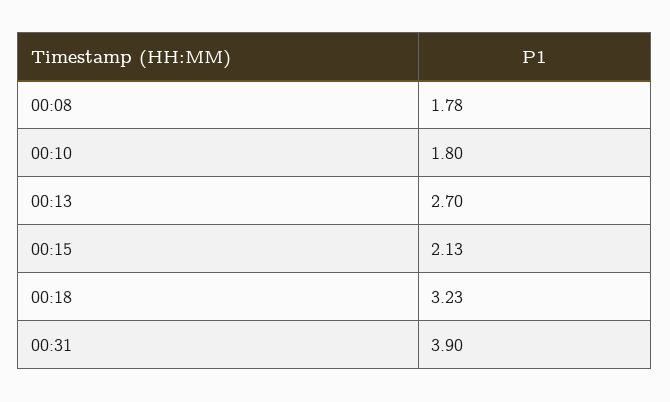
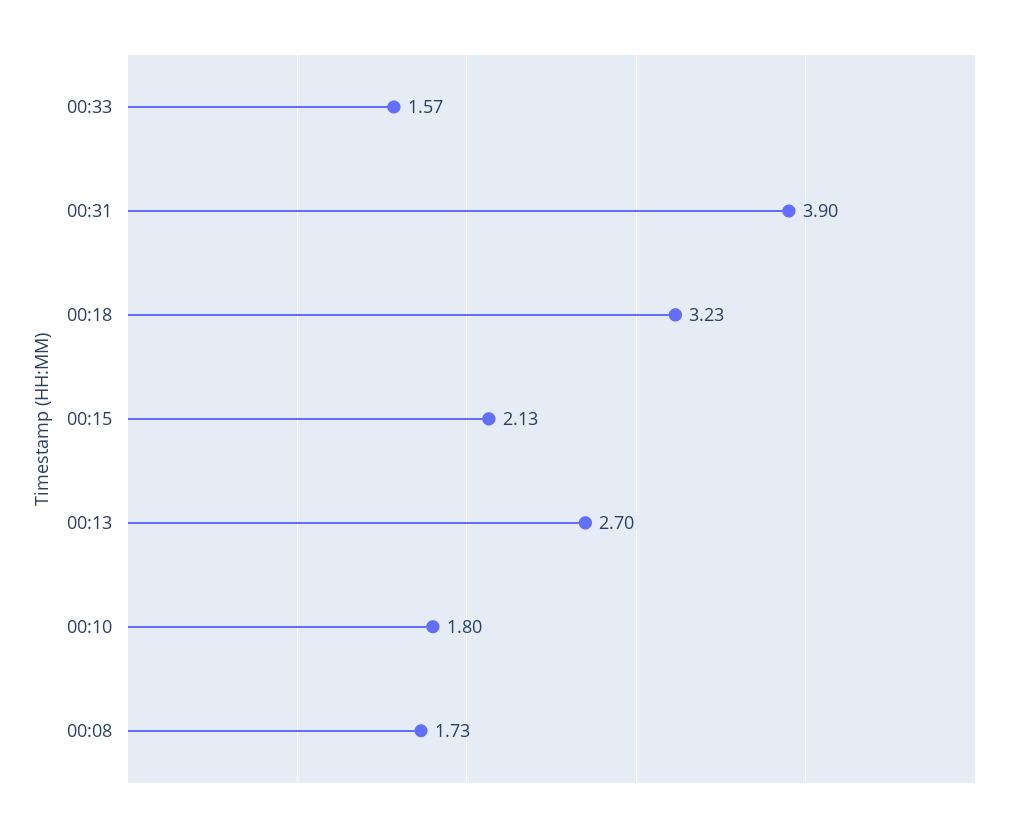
00:08: 1.78 -> 1.73
00:33: none -> 1.57

